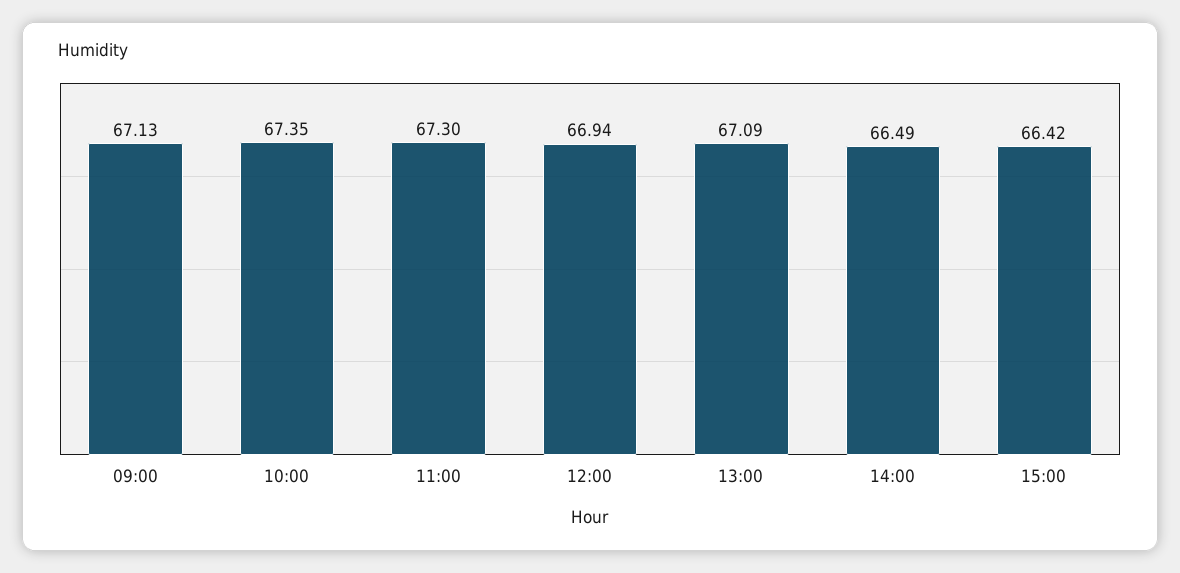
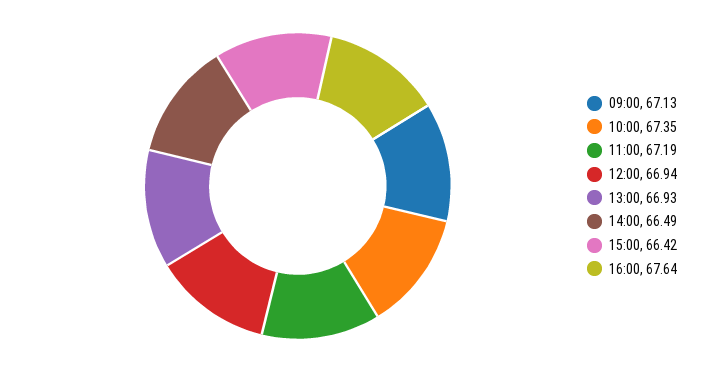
11:00: 67.3 -> 67.19
13:00: 67.09 -> 66.93
16:00: none -> 67.64

